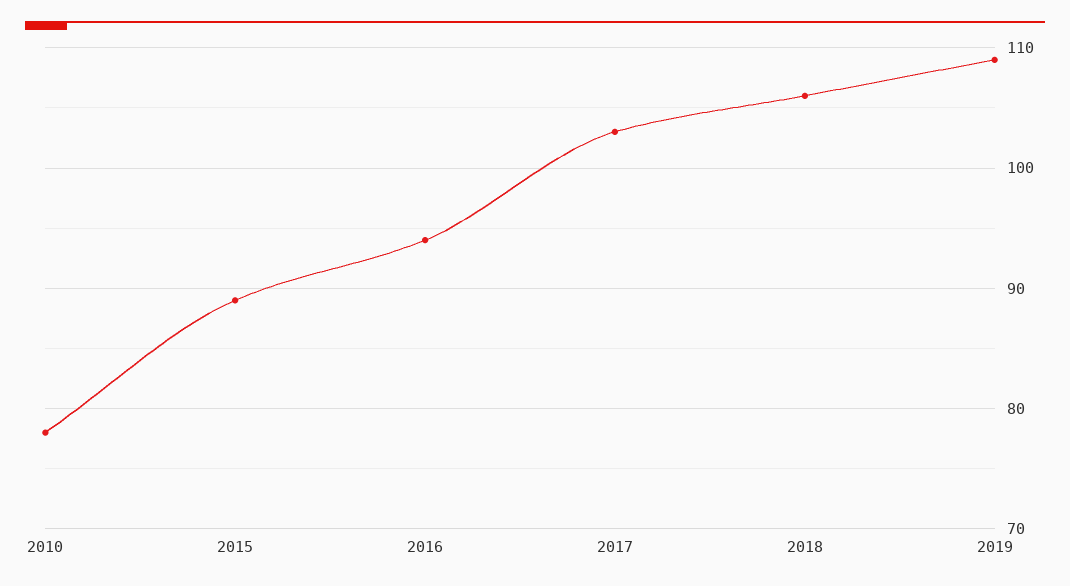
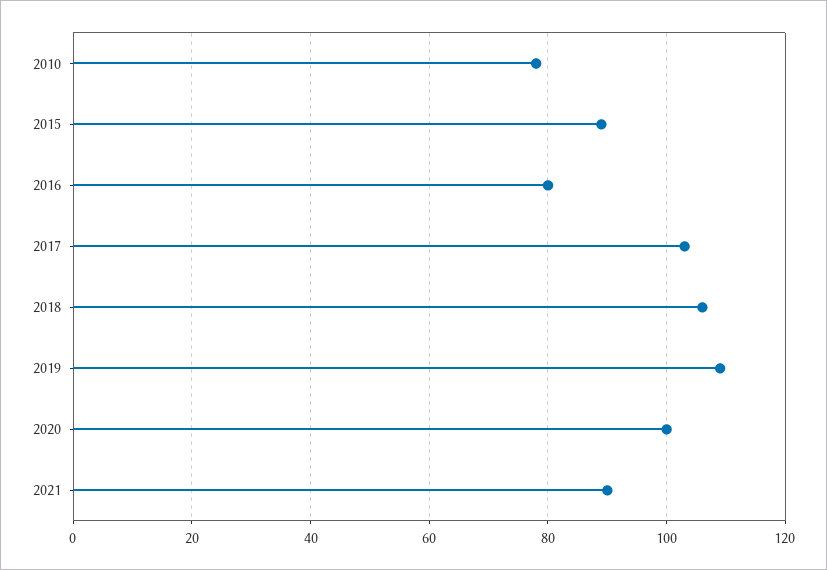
2016: 94 -> 80
2020: none -> 100
2021: none -> 90

